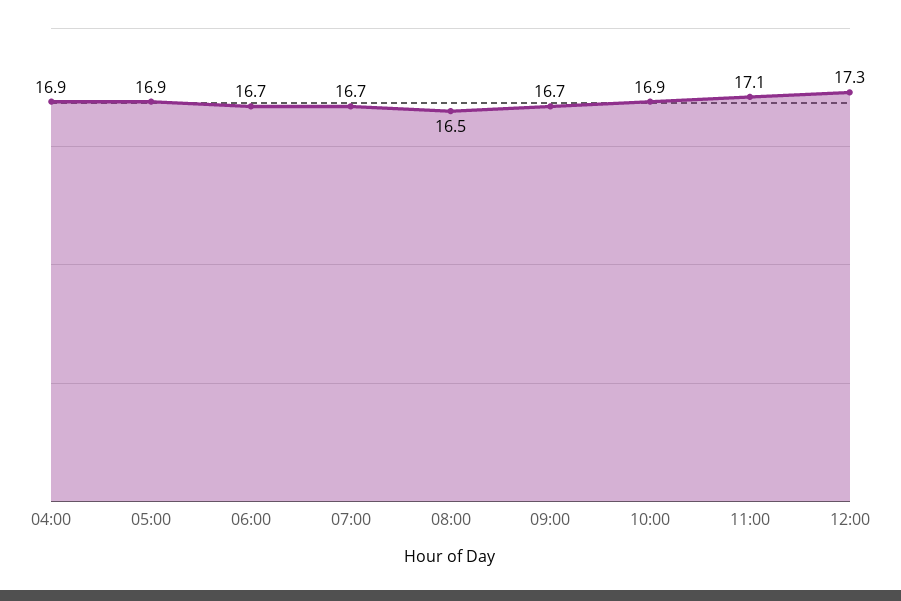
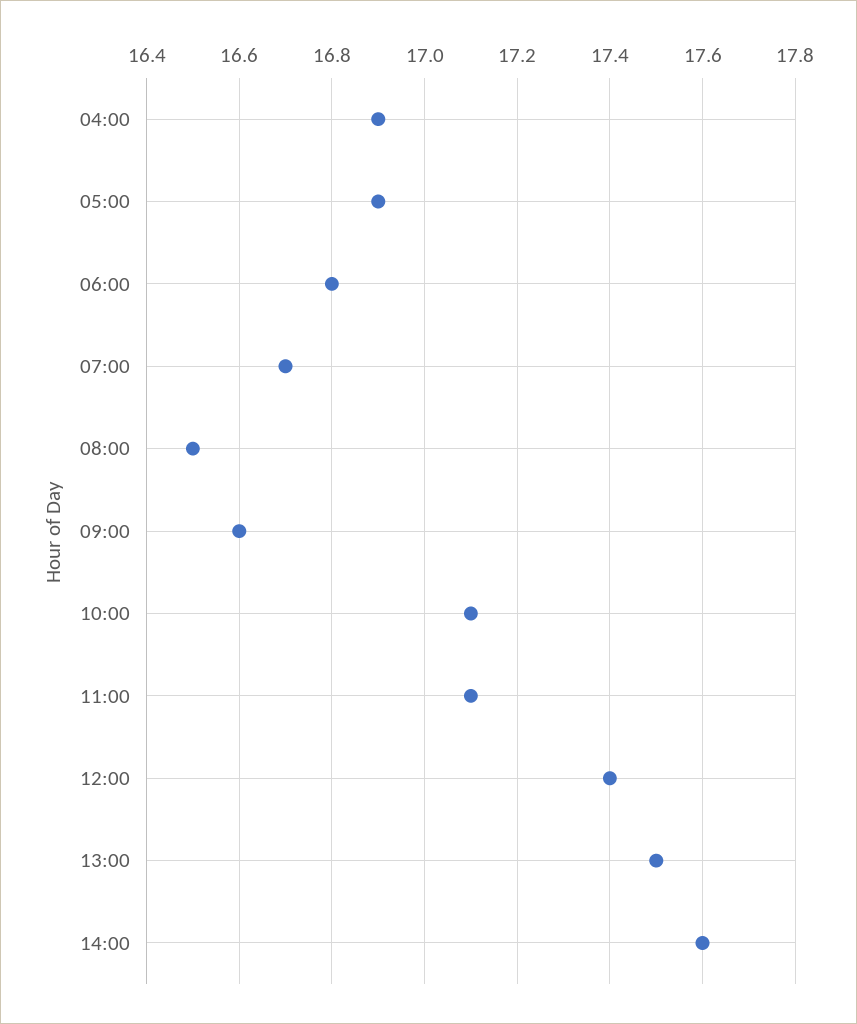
06:00: 16.7 -> 16.8
09:00: 16.7 -> 16.6
10:00: 16.9 -> 17.1
12:00: 17.3 -> 17.4
13:00: none -> 17.5
14:00: none -> 17.6

